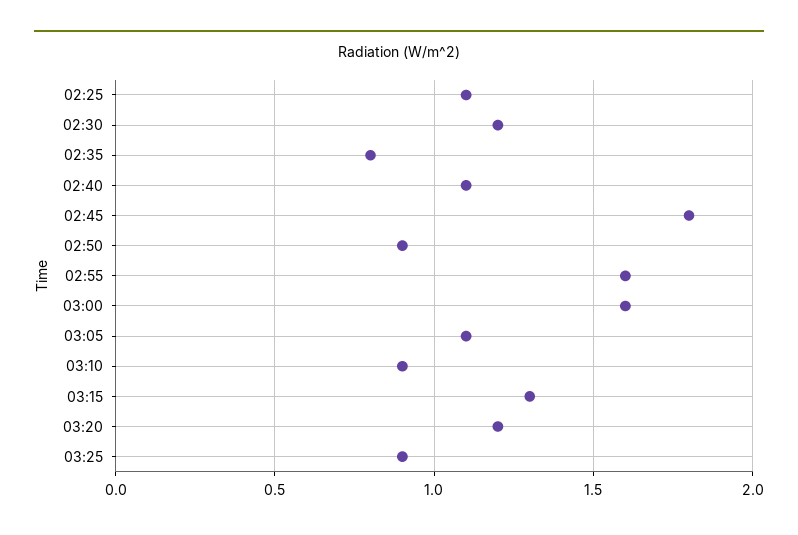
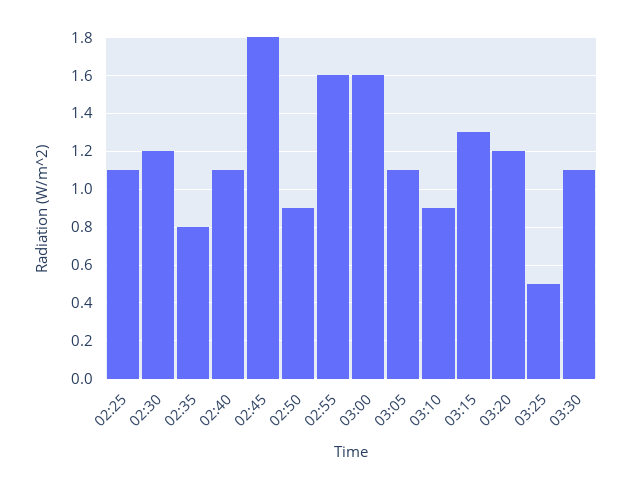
03:25: 0.9 -> 0.5
03:30: none -> 1.1

